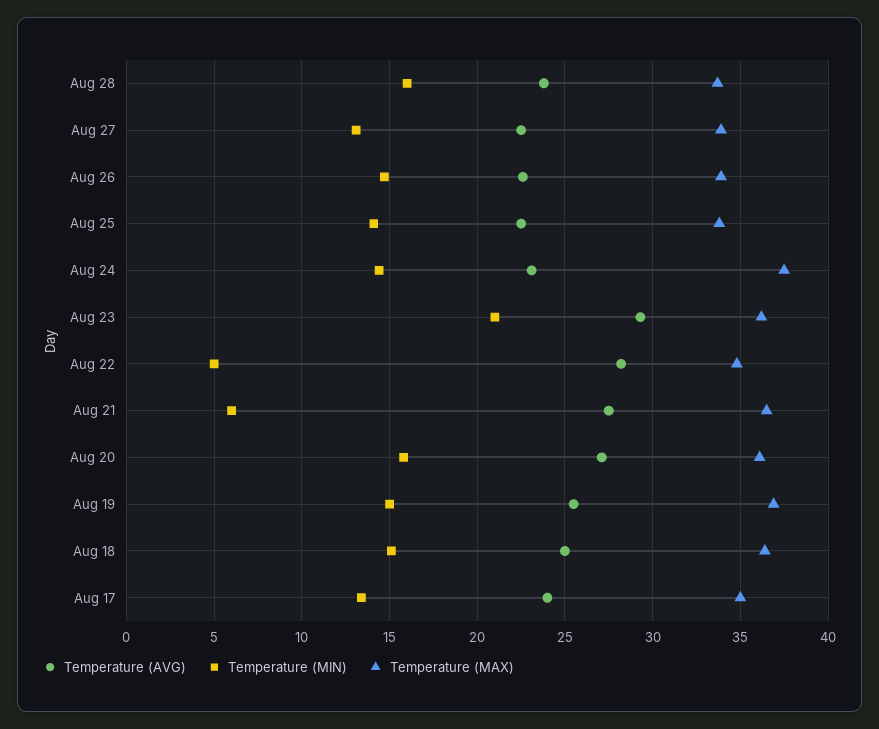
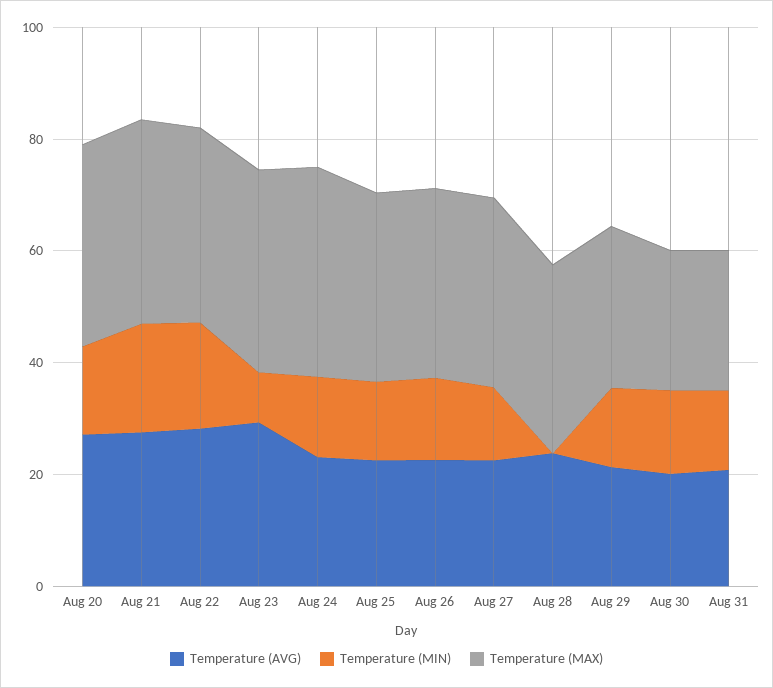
Temperature (MIN), Aug 28: 16 -> 0
Temperature (MIN), Aug 23: 21 -> 10
Temperature (MIN), Aug 22: 5 -> 20
Temperature (MIN), Aug 21: 6 -> 20
Temperature (AVG), Aug 19: 25.5 -> none
Temperature (MIN), Aug 19: 15 -> none
Temperature (MAX), Aug 19: 37 -> none
Temperature (AVG), Aug 18: 25 -> none
Temperature (MIN), Aug 18: 15 -> none
Temperature (MAX), Aug 18: 36.5 -> none
Temperature (AVG), Aug 17: 24 -> none
Temperature (MIN), Aug 17: 13.5 -> none
Temperature (MAX), Aug 17: 35 -> none
Temperature (AVG), Aug 29: none -> 20
Temperature (MIN), Aug 29: none -> 15
Temperature (MAX), Aug 29: none -> 30
Temperature (AVG), Aug 30: none -> 20
Temperature (MIN), Aug 30: none -> 15
Temperature (MAX), Aug 30: none -> 25
Temperature (AVG), Aug 31: none -> 20
Temperature (MIN), Aug 31: none -> 15
Temperature (MAX), Aug 31: none -> 25

